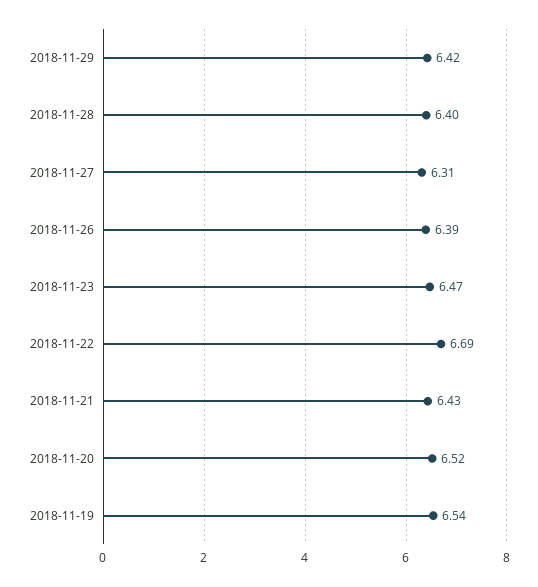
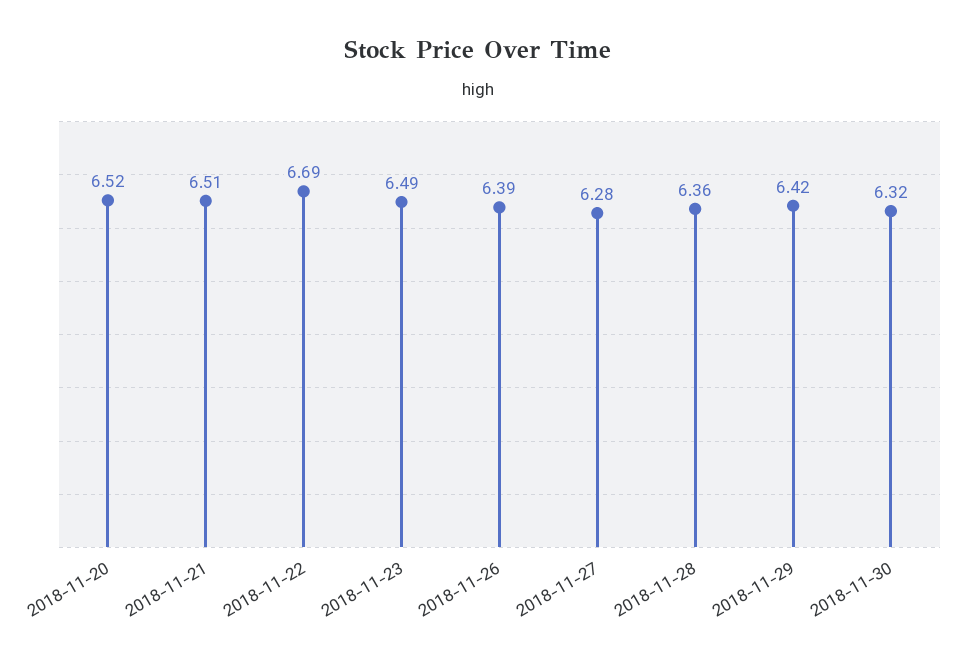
2018-11-28: 6.4 -> 6.36
2018-11-27: 6.31 -> 6.28
2018-11-23: 6.47 -> 6.49
2018-11-21: 6.43 -> 6.51
2018-11-19: 6.54 -> none
2018-11-30: none -> 6.32

